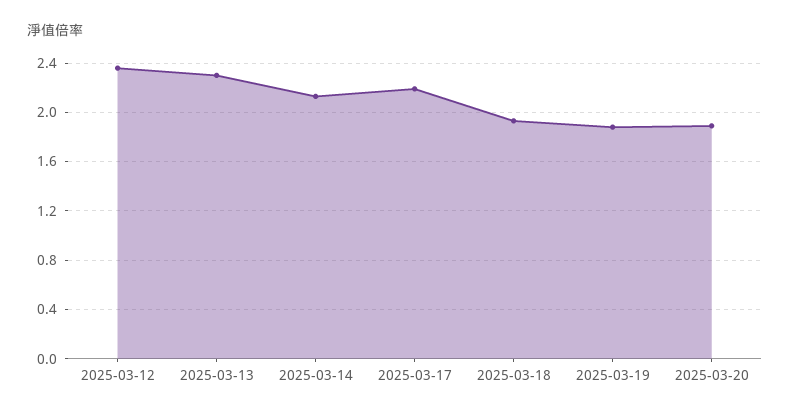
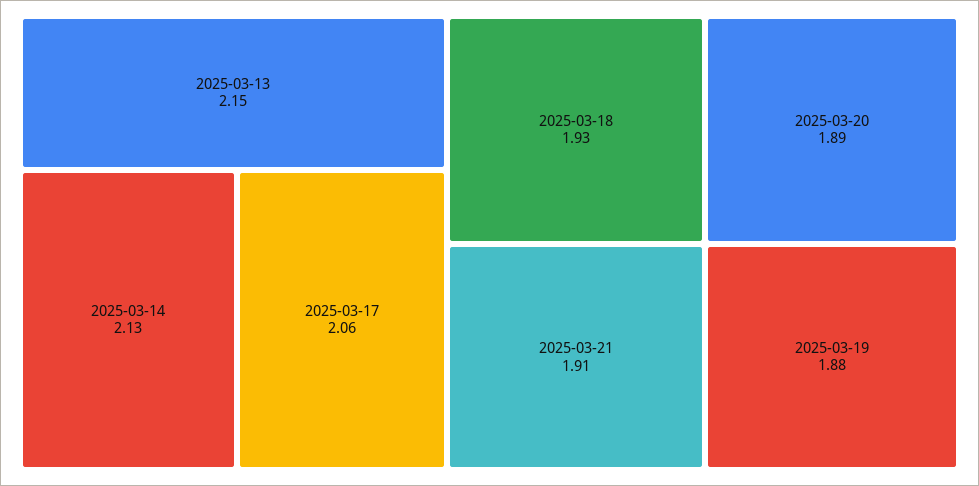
2025-03-12: 2.35 -> none
2025-03-13: 2.3 -> 2.15
2025-03-17: 2.2 -> 2.06
2025-03-21: none -> 1.91

